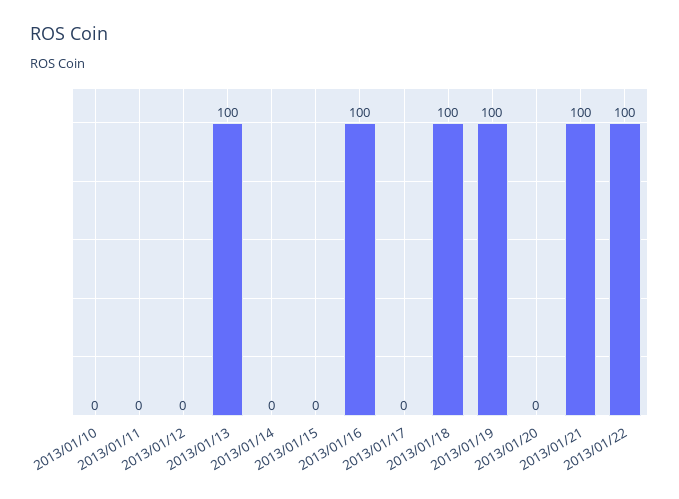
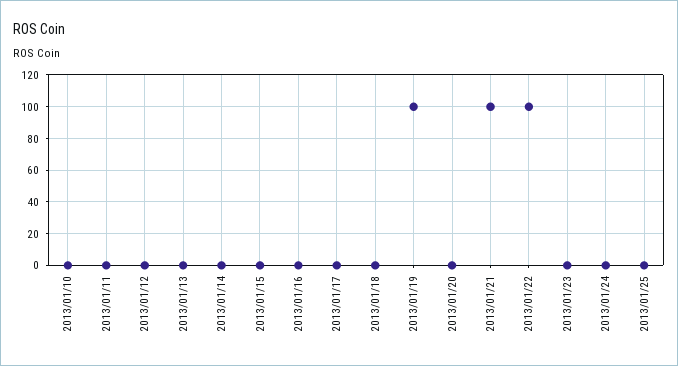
2013/01/13: 100 -> 0
2013/01/16: 100 -> 0
2013/01/18: 100 -> 0
2013/01/23: none -> 0
2013/01/24: none -> 0
2013/01/25: none -> 0

